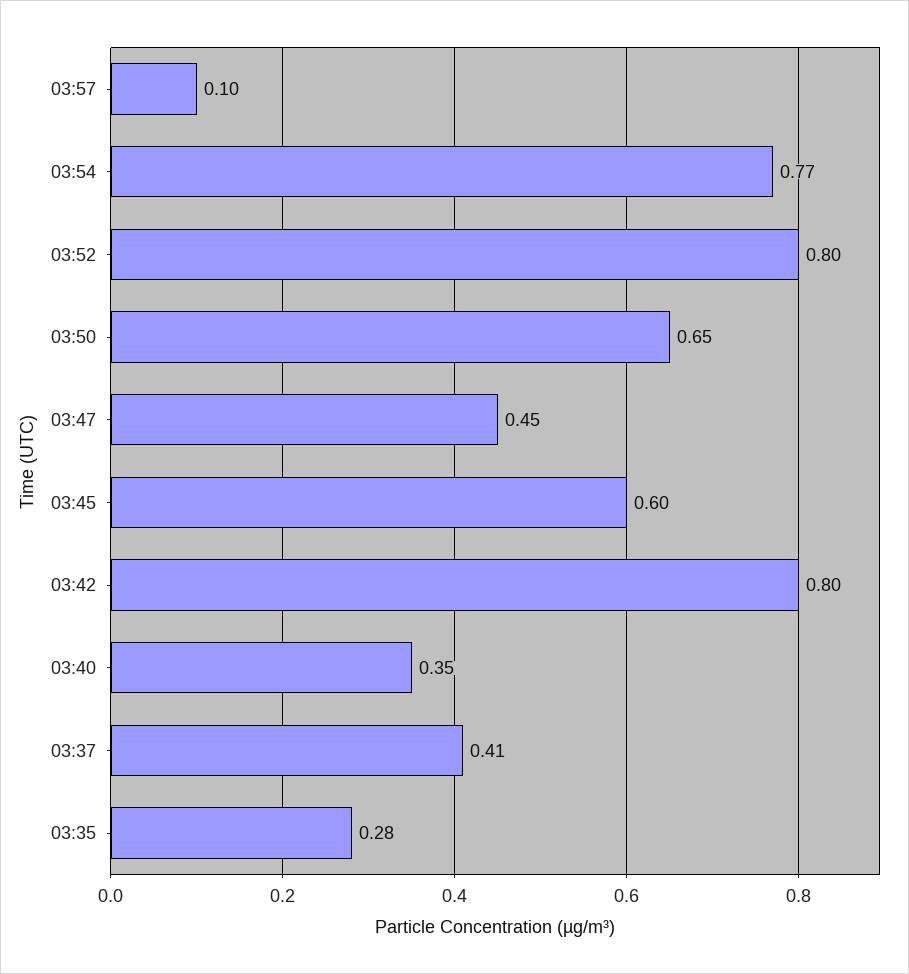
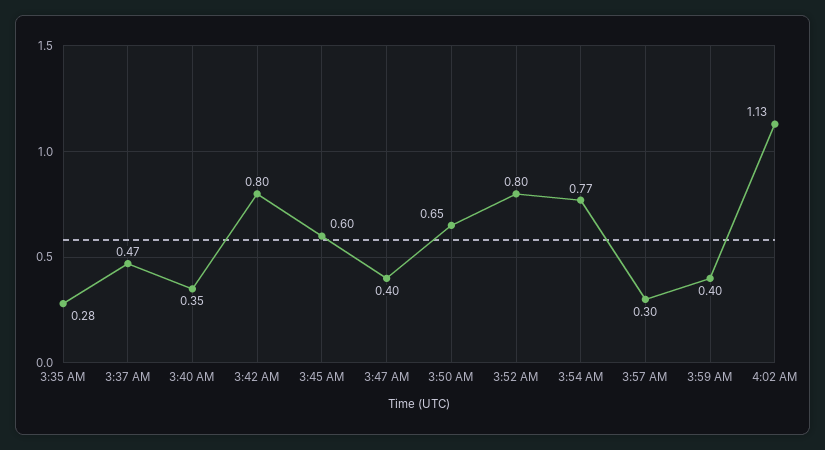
03:57: 0.1 -> 0.3
03:47: 0.45 -> 0.4
03:37: 0.41 -> 0.47
3:59 AM: none -> 0.4
4:02 AM: none -> 1.13

